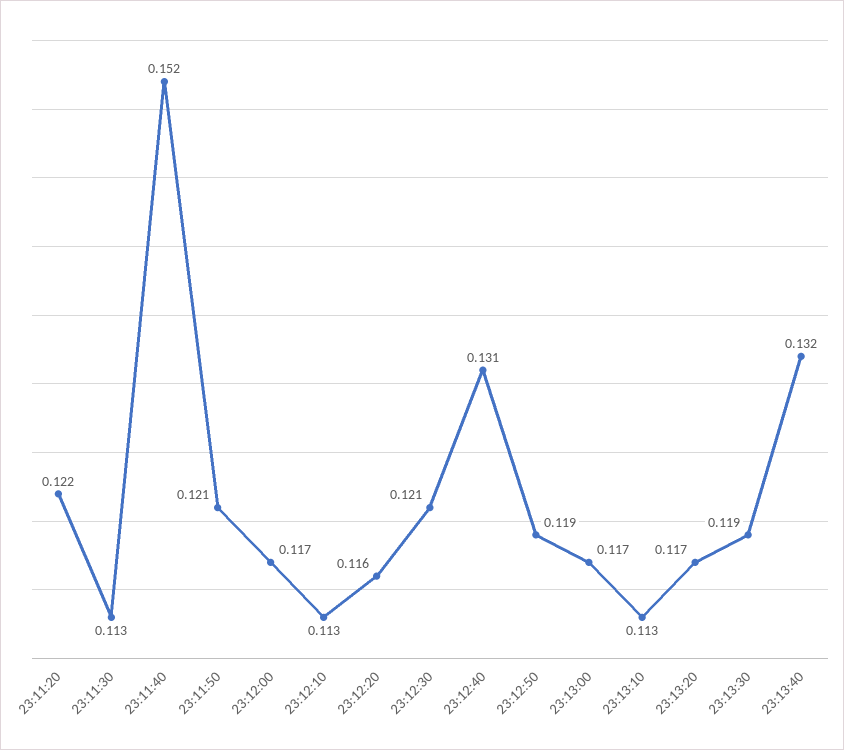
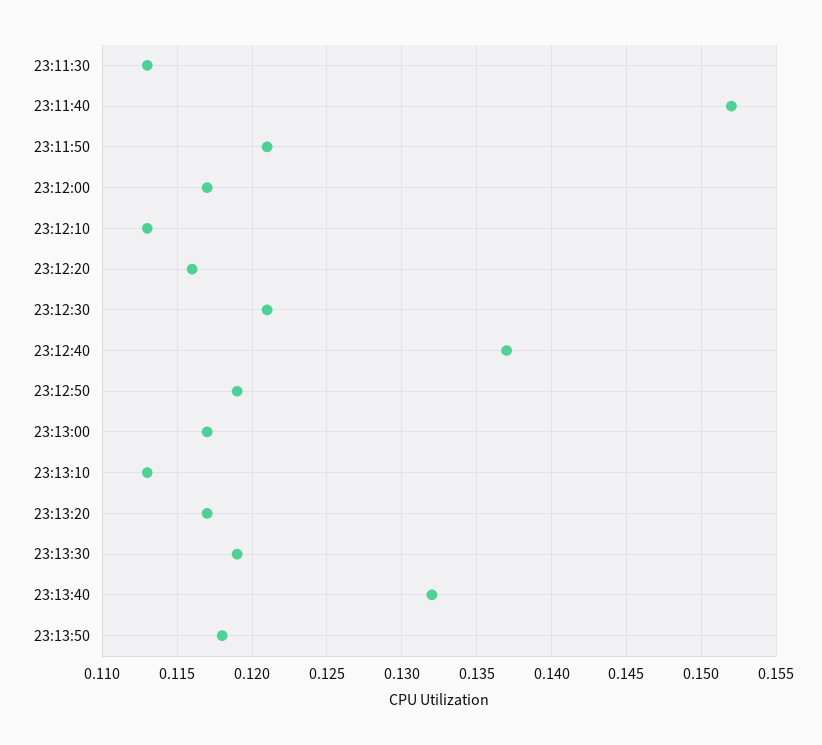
23:11:20: 0.122 -> none
23:12:40: 0.131 -> 0.137
23:13:50: none -> 0.118

